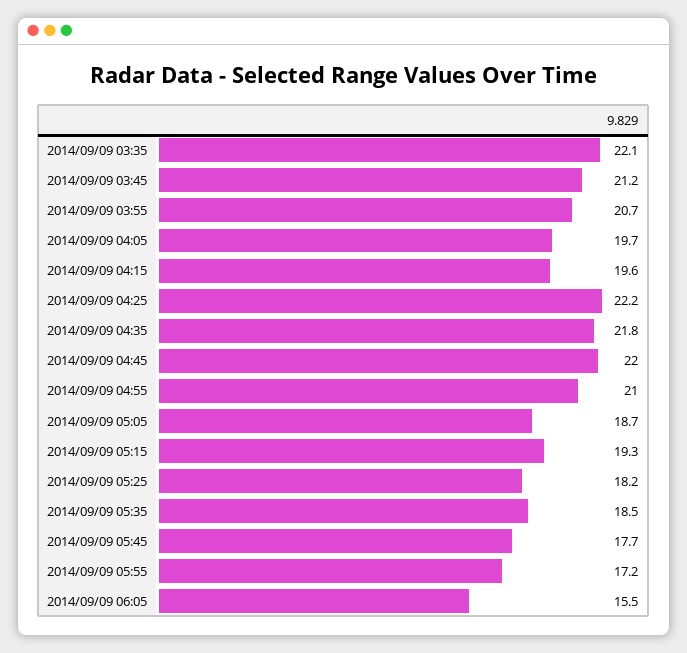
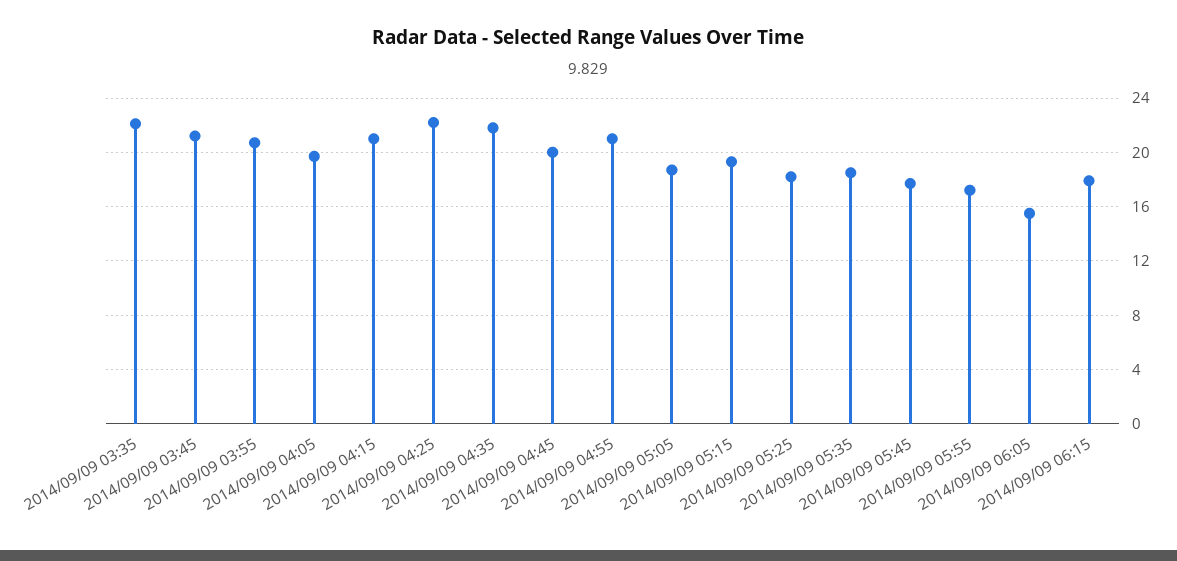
2014/09/09 04:15: 19.6 -> 21
2014/09/09 04:45: 22 -> 20
2014/09/09 06:15: none -> 18

